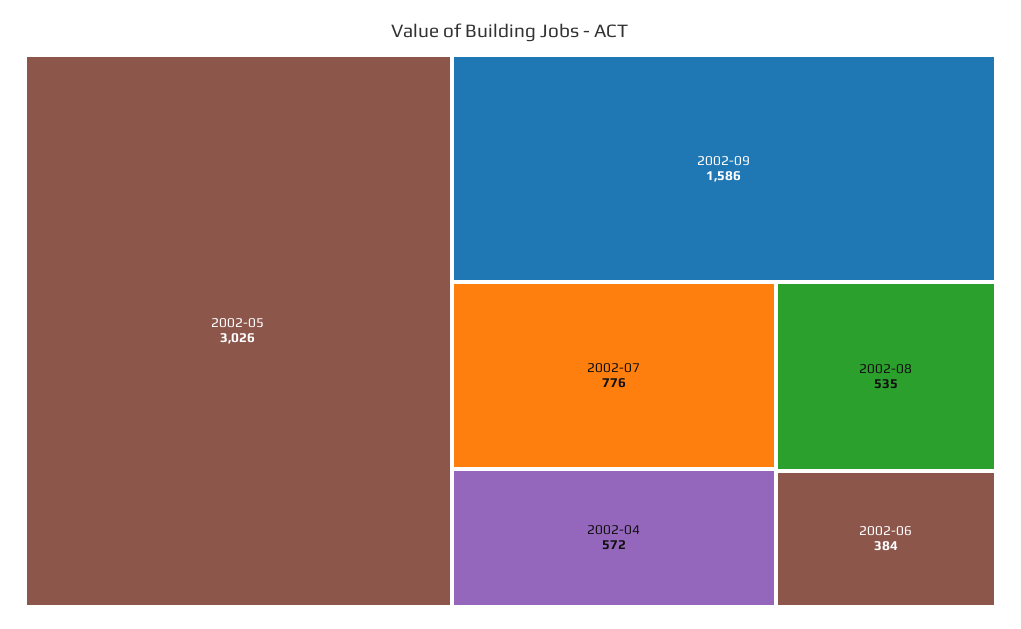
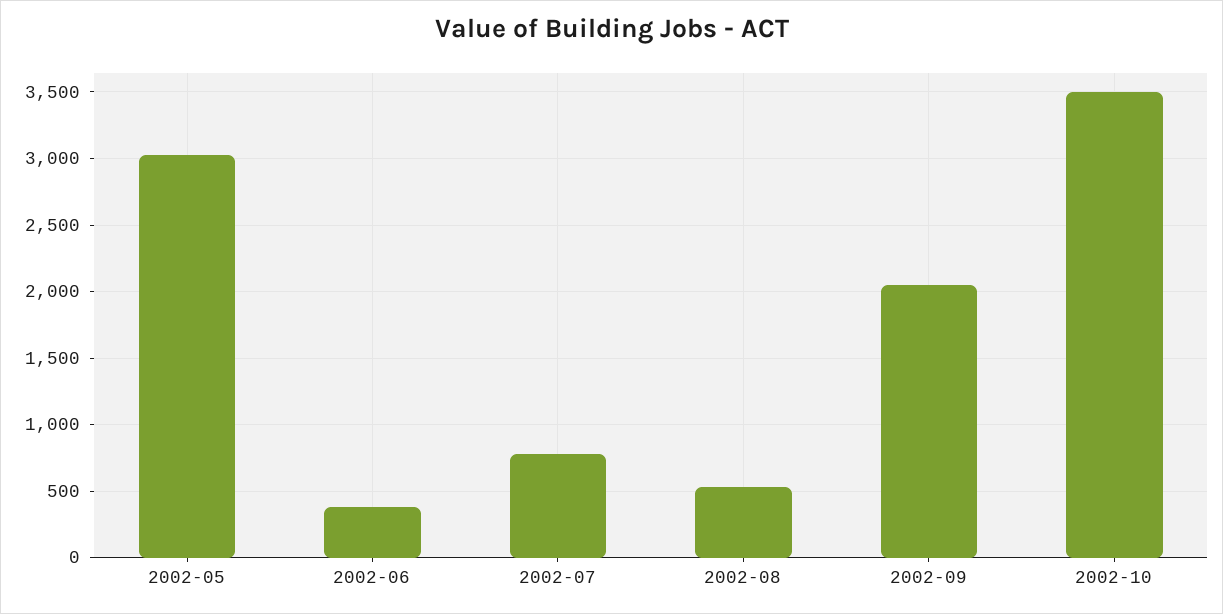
2002-09: 1586 -> 2050
2002-04: 572 -> none
2002-10: none -> 3500

